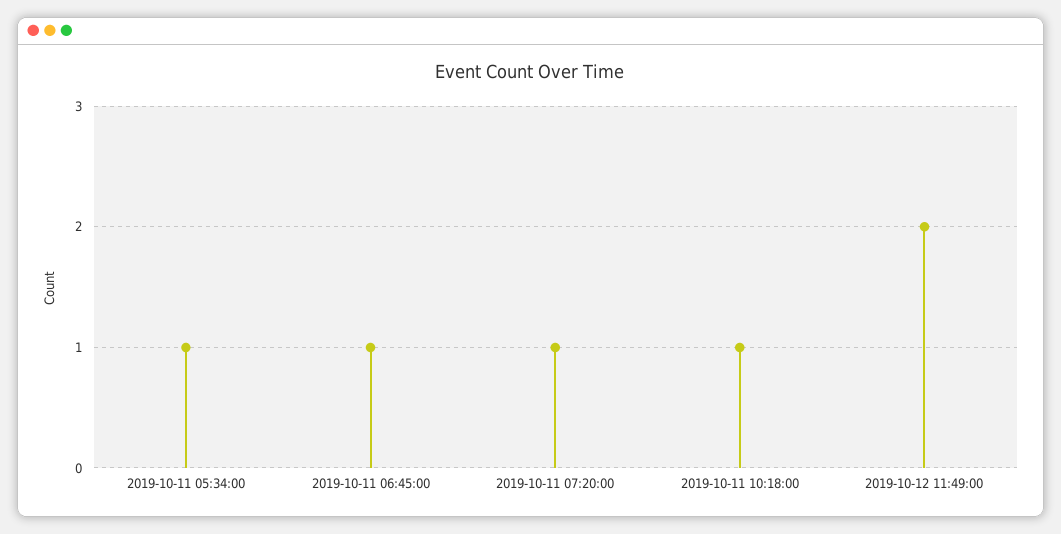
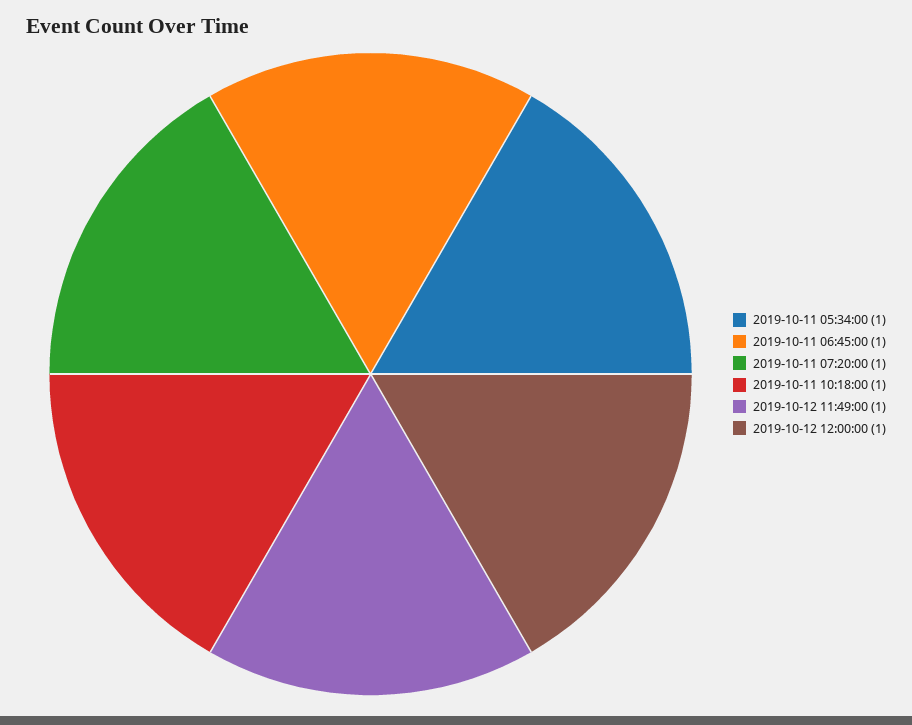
2019-10-12 11:49:00: 2 -> 1
2019-10-12 12:00:00: none -> 1

